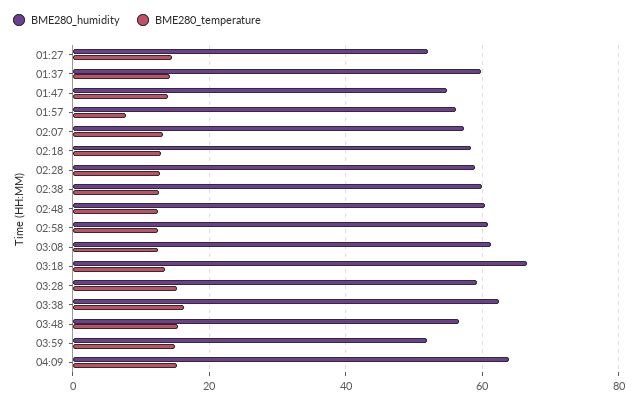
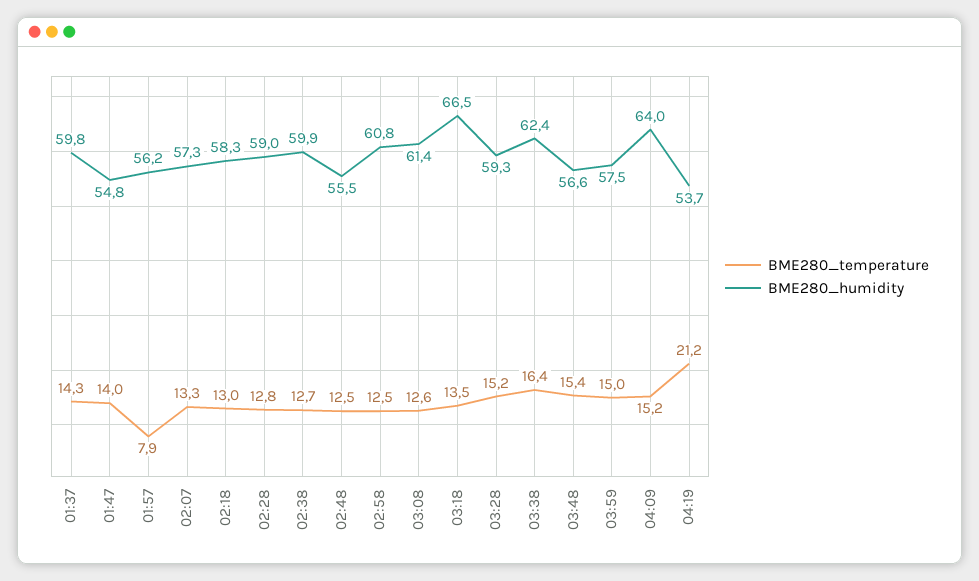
BME280_humidity, 01:27: 52 -> none
BME280_temperature, 01:27: 14 -> none
BME280_humidity, 02:48: 60 -> 55.5
BME280_humidity, 03:59: 52 -> 57.5
BME280_temperature, 04:19: none -> 21.2
BME280_humidity, 04:19: none -> 53.7

